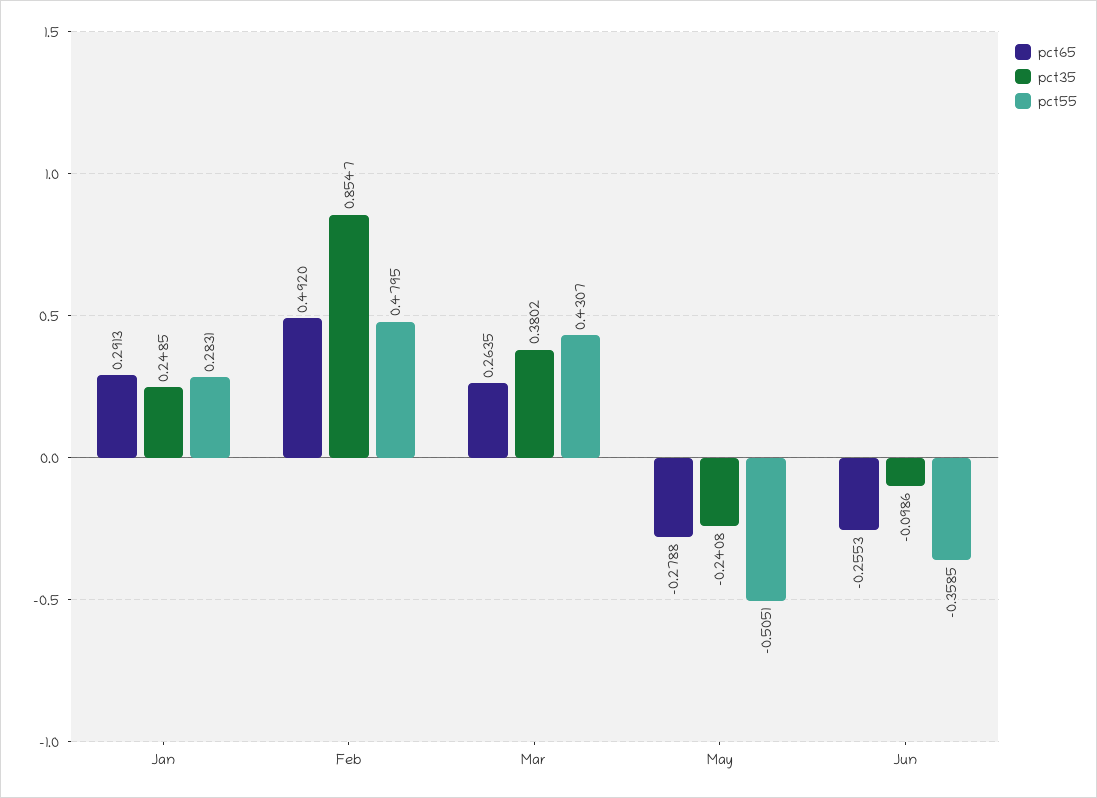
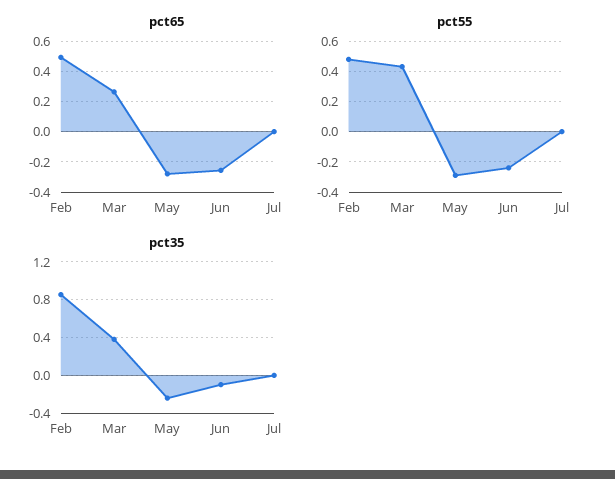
pct65, Jan: 0.2913 -> none
pct35, Jan: 0.2485 -> none
pct55, Jan: 0.2831 -> none
pct55, May: -0.5051 -> -0.3
pct55, Jun: -0.3585 -> -0.25
pct65, Jul: none -> 0
pct55, Jul: none -> 0
pct35, Jul: none -> 0

